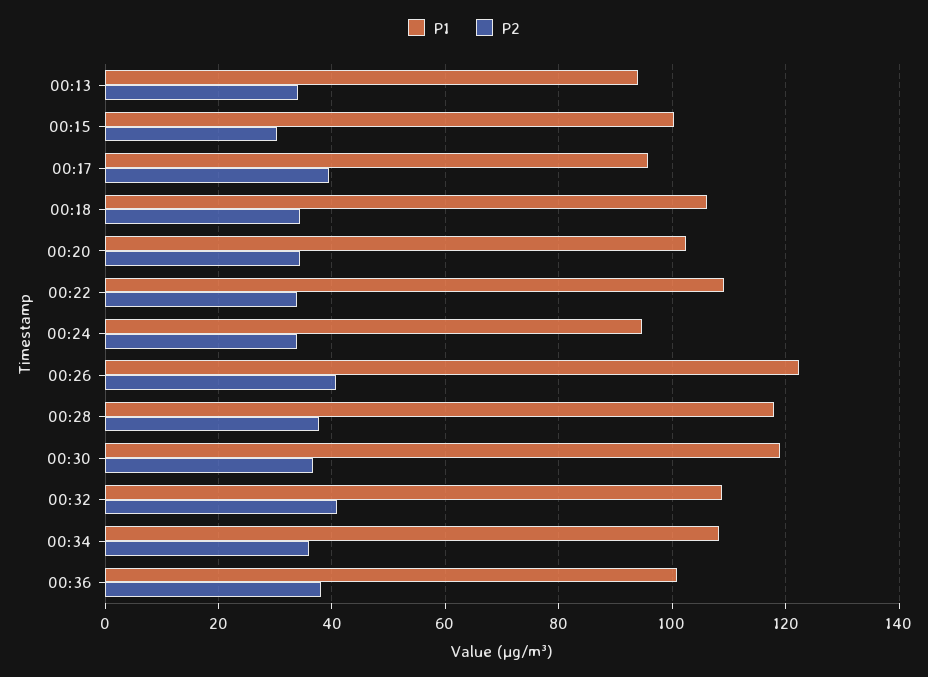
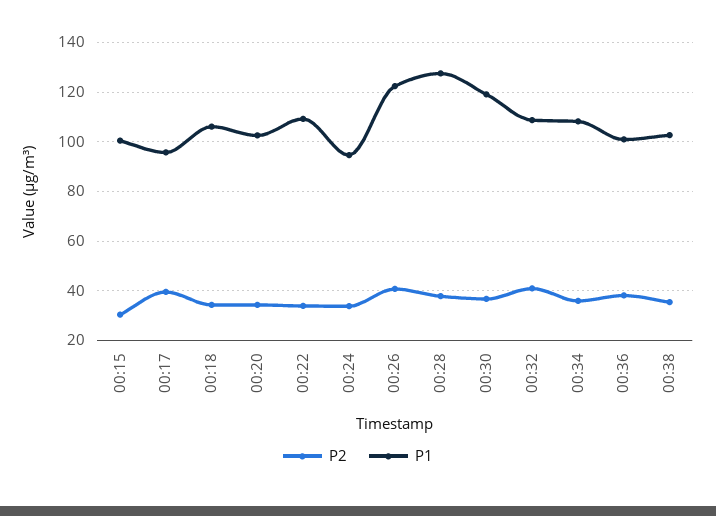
P1, 00:13: 94 -> none
P2, 00:13: 34 -> none
P1, 00:28: 118 -> 127.5
P2, 00:38: none -> 35
P1, 00:38: none -> 102.5

